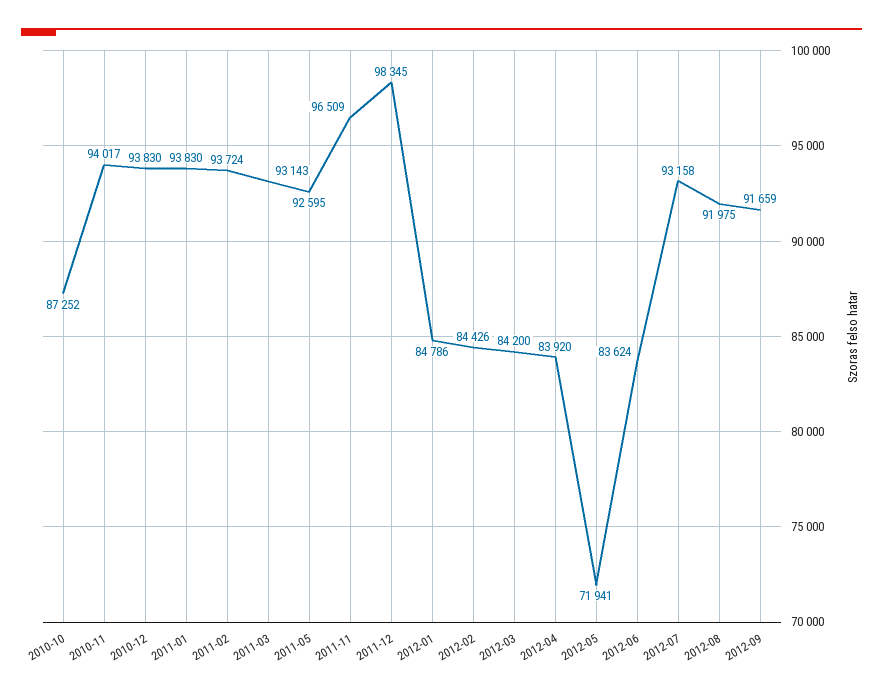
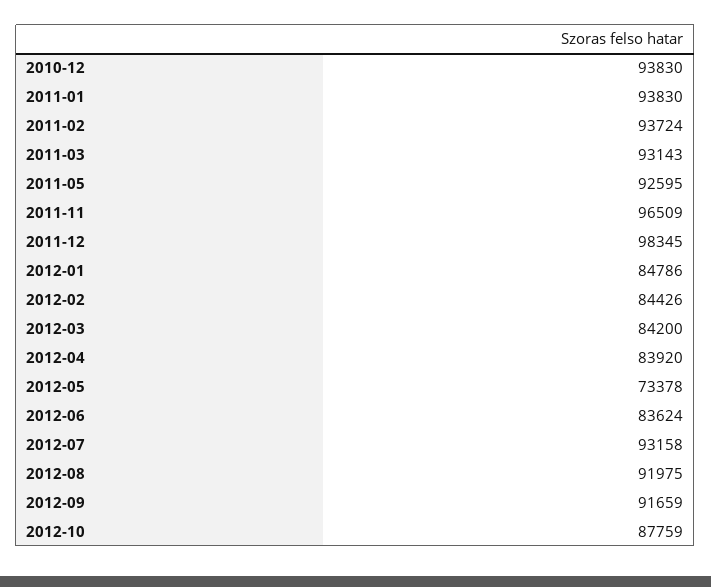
2010-10: 87252 -> none
2010-11: 94017 -> none
2012-05: 71941 -> 73378
2012-10: none -> 87759

